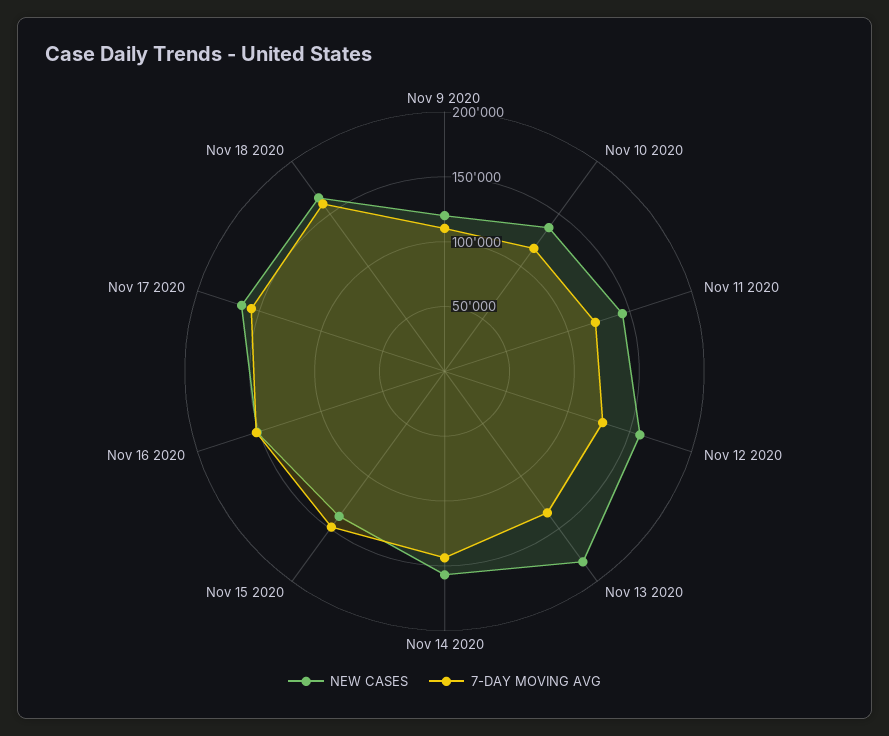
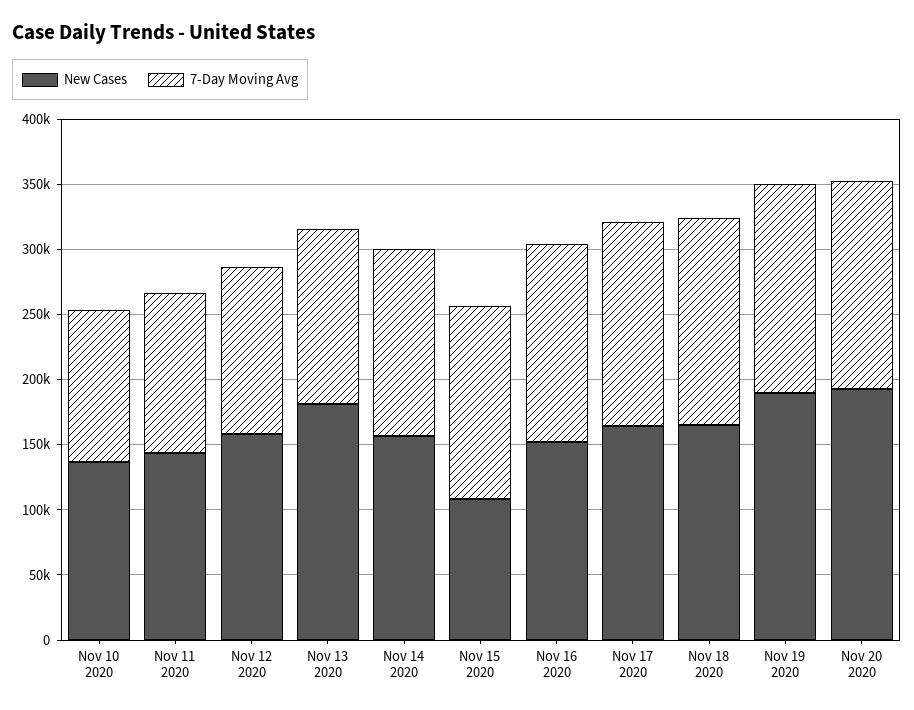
NEW CASES, Nov 9 2020: 120000 -> none
7-DAY MOVING AVG, Nov 9 2020: 110000 -> none
NEW CASES, Nov 15 2020: 140000 -> 110000
NEW CASES, Nov 19 2020: none -> 190000
7-DAY MOVING AVG, Nov 19 2020: none -> 160000
NEW CASES, Nov 20 2020: none -> 190000
7-DAY MOVING AVG, Nov 20 2020: none -> 160000

